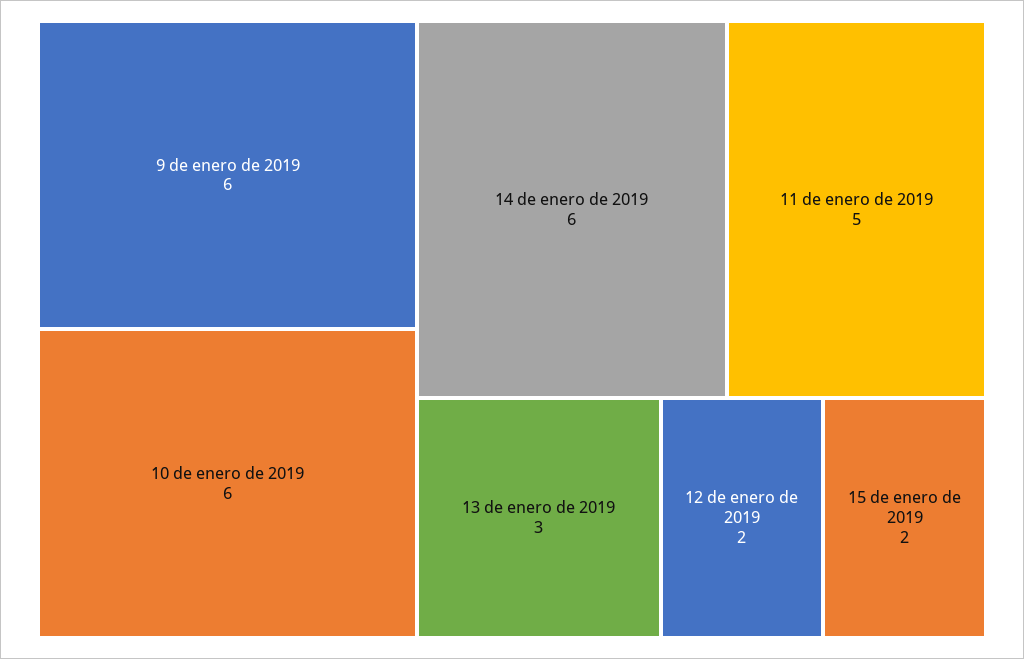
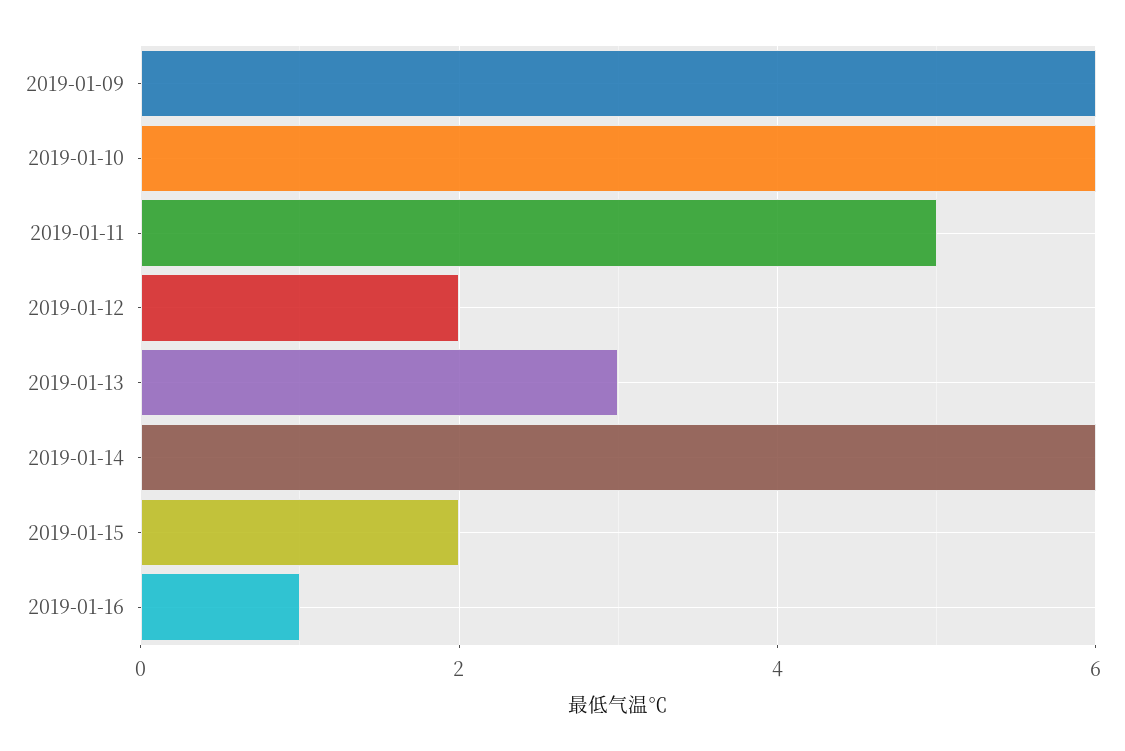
2019-01-16: none -> 1

